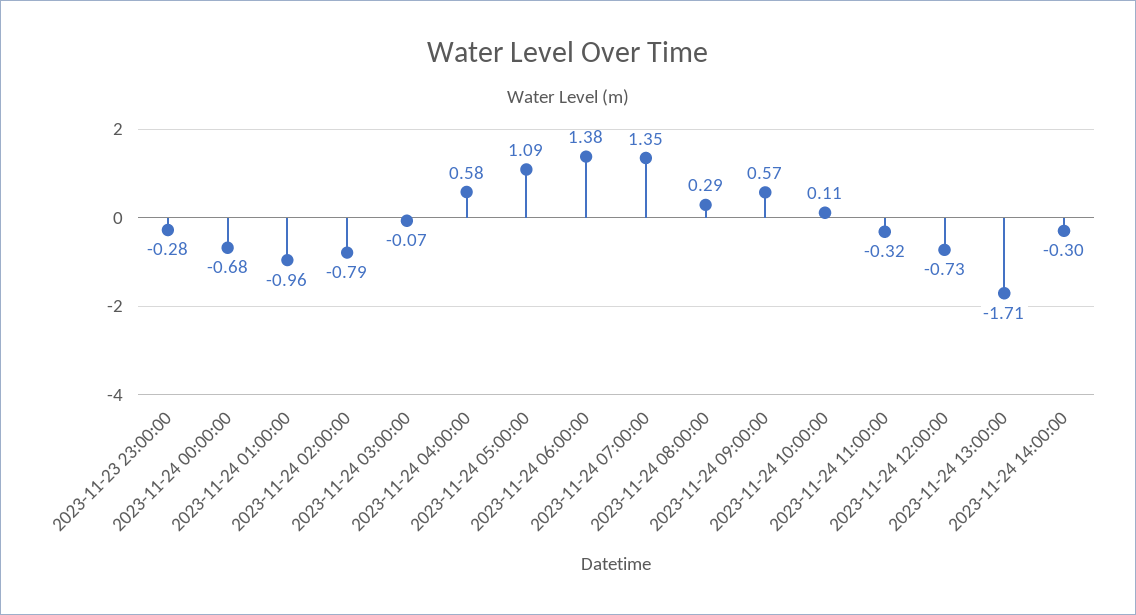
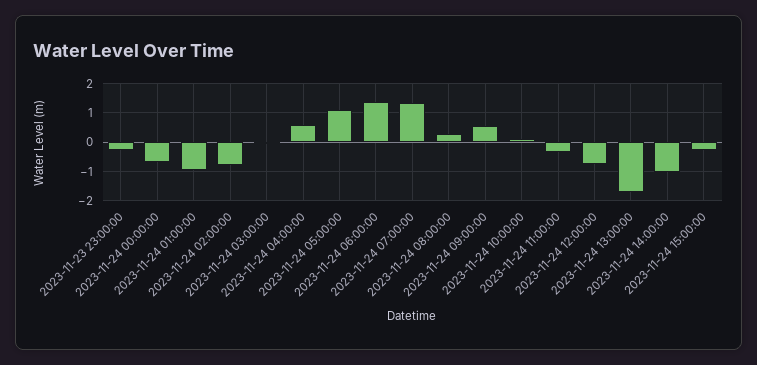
2023-11-24 14:00:00: -0.3 -> -1
2023-11-24 15:00:00: none -> -0.25

